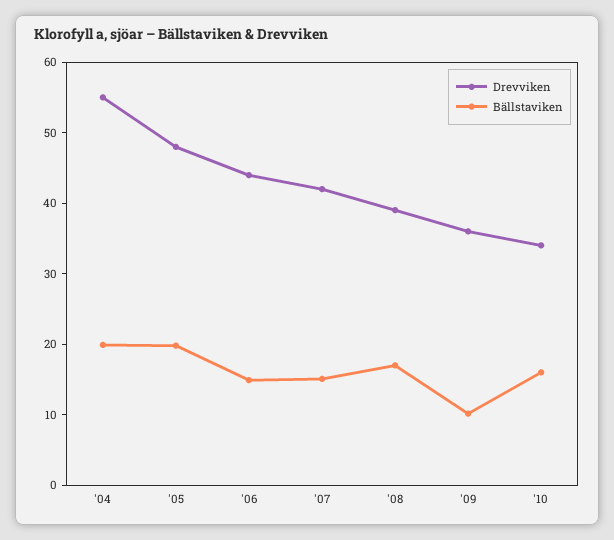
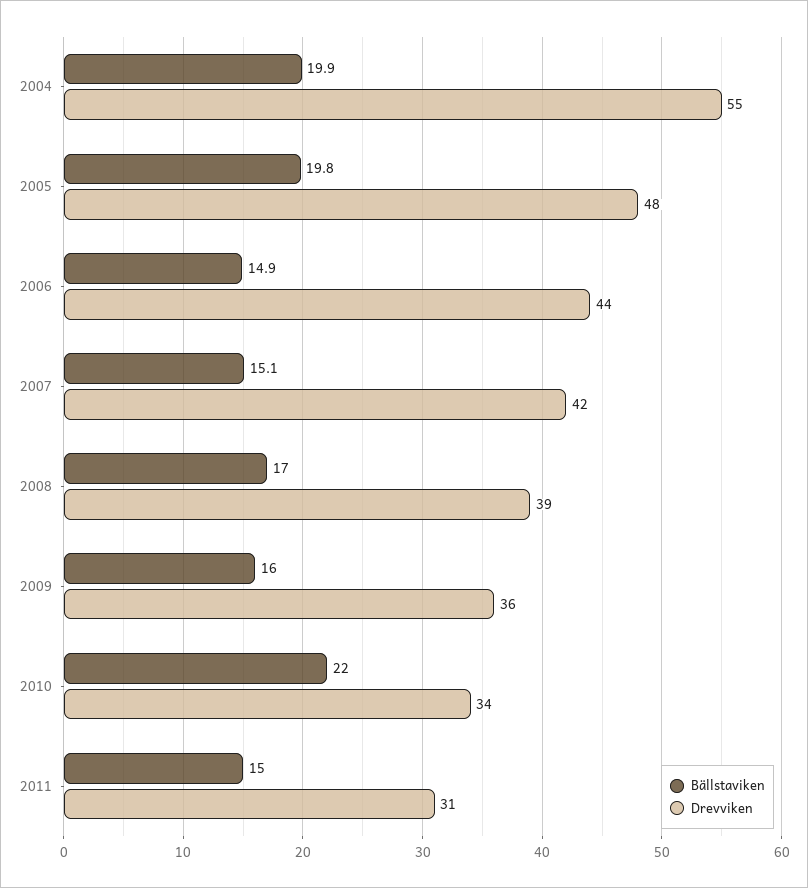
Bällstaviken, '09: 10 -> 16
Bällstaviken, '10: 16 -> 22
Bällstaviken, 2011: none -> 15
Drevviken, 2011: none -> 31

